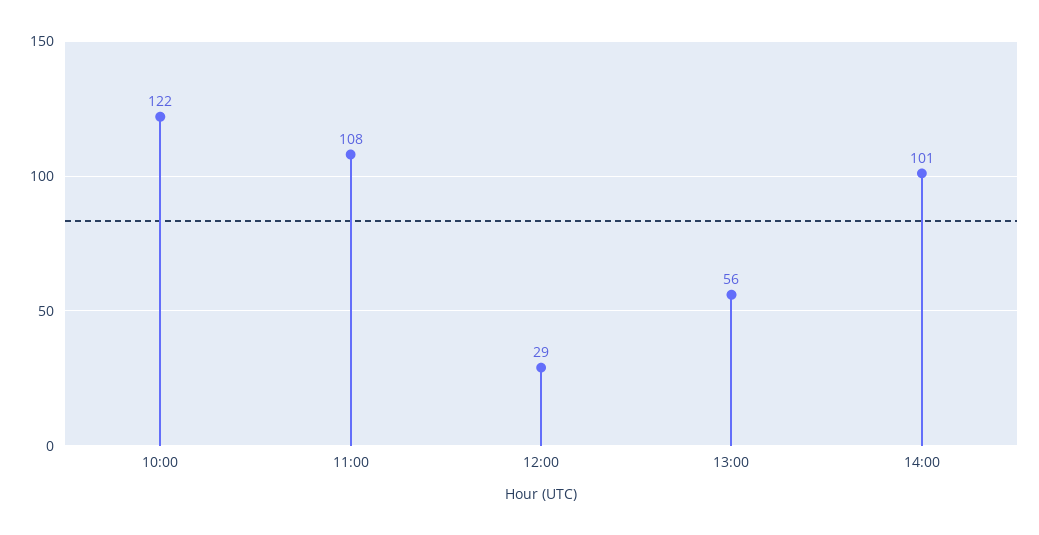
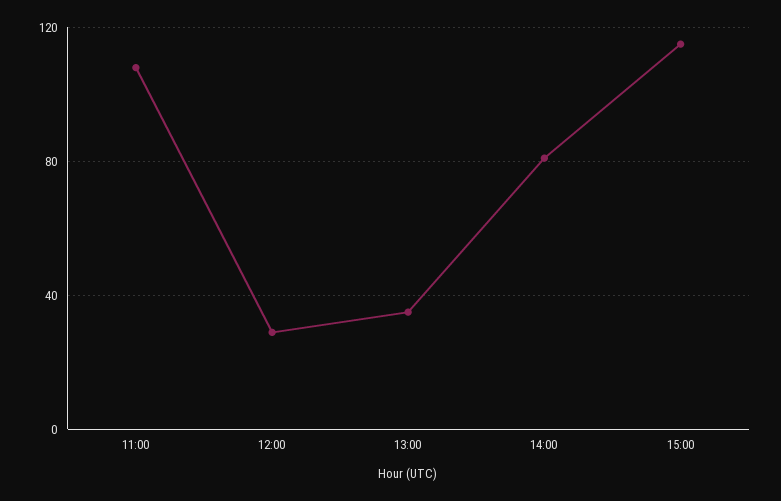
10:00: 122 -> none
13:00: 56 -> 35
14:00: 101 -> 80
15:00: none -> 115

